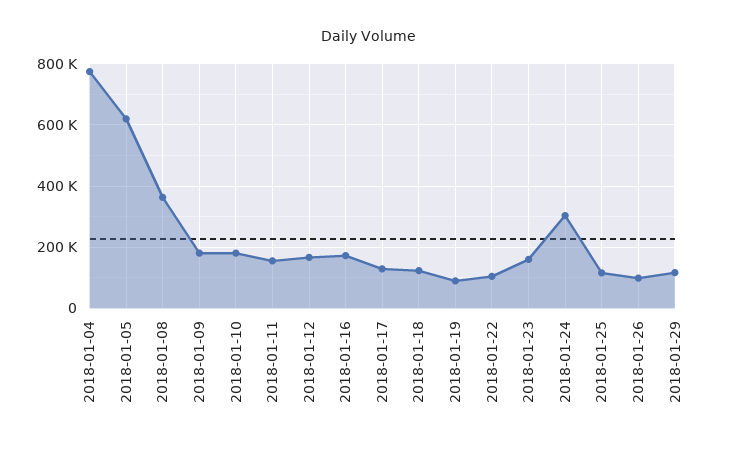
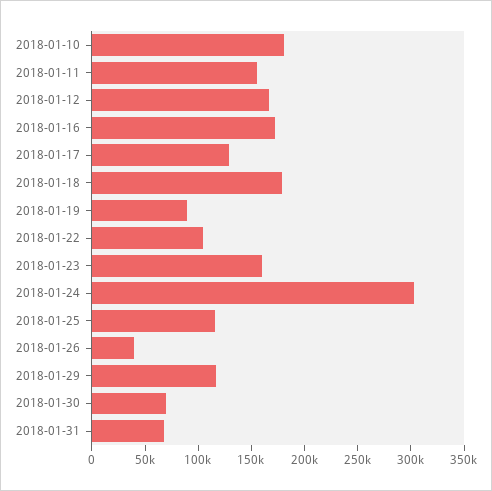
2018-01-04: 780000 -> none
2018-01-05: 620000 -> none
2018-01-08: 360000 -> none
2018-01-09: 180000 -> none
2018-01-18: 120000 -> 180000
2018-01-26: 100000 -> 40000
2018-01-30: none -> 70000
2018-01-31: none -> 70000

